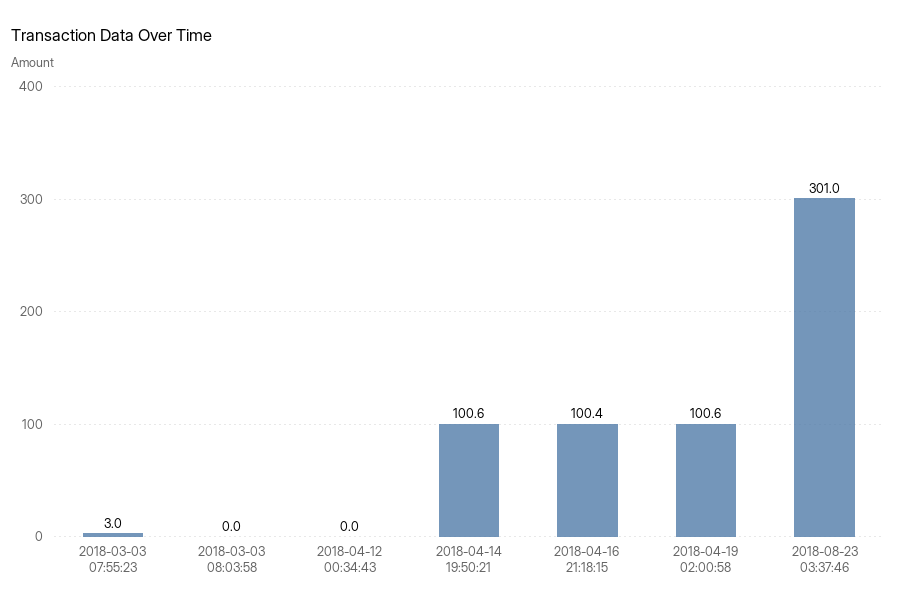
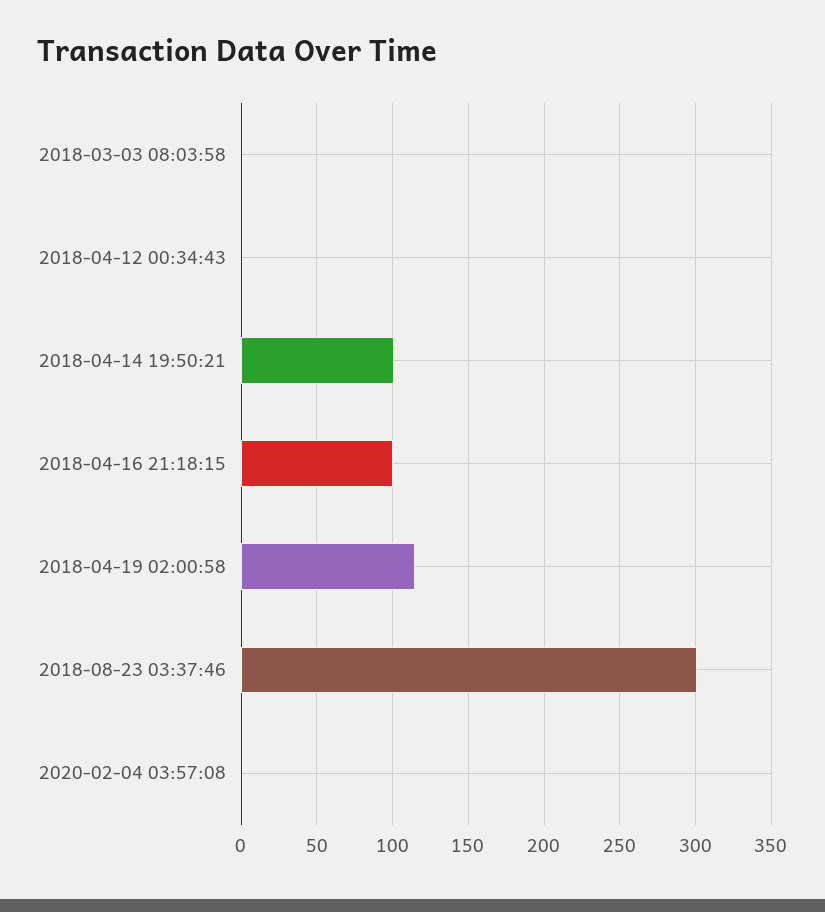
2018-03-03 07:55:23: 3 -> none
2018-04-19 02:00:58: 100.6 -> 115
2020-02-04 03:57:08: none -> 0

